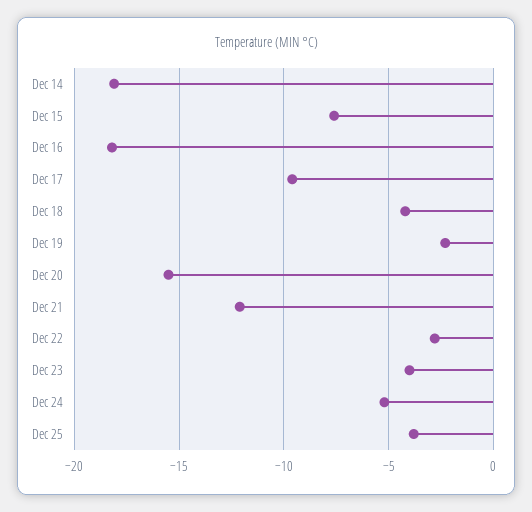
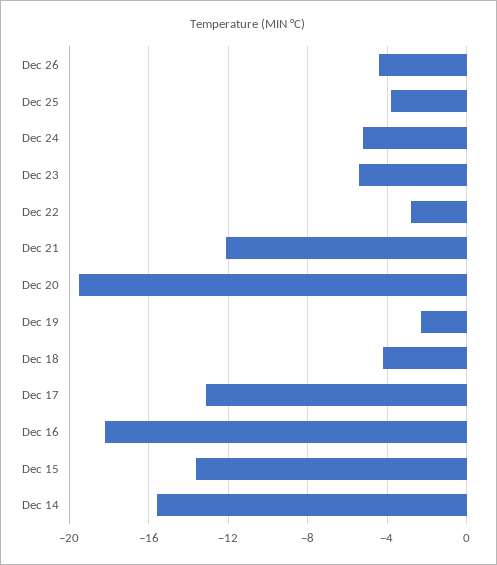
Dec 14: -18 -> -15.5
Dec 15: -7.5 -> -13.5
Dec 17: -9.5 -> -13
Dec 20: -15.5 -> -19.5
Dec 23: -4 -> -5.5
Dec 26: none -> -4.5

